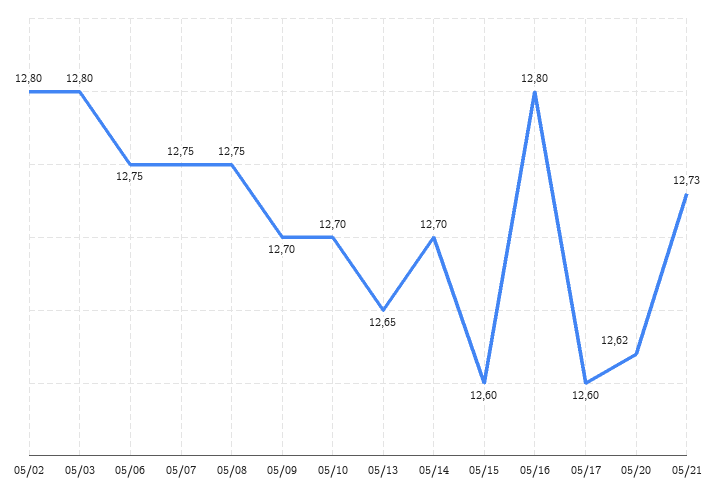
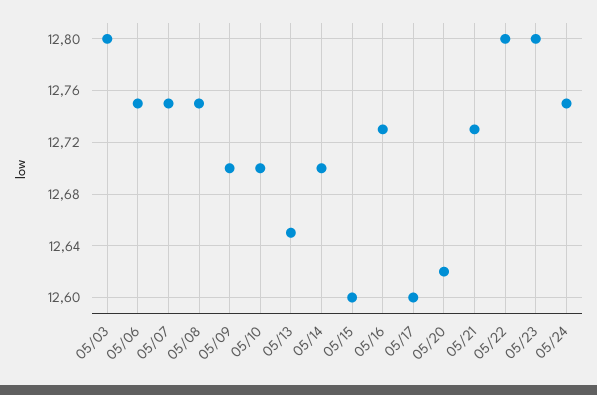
05/02: 12.8 -> none
05/16: 12.8 -> 12.73
05/22: none -> 12.8
05/23: none -> 12.8
05/24: none -> 12.75

